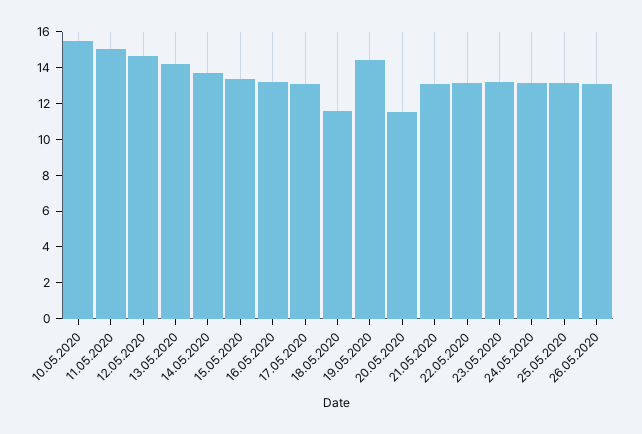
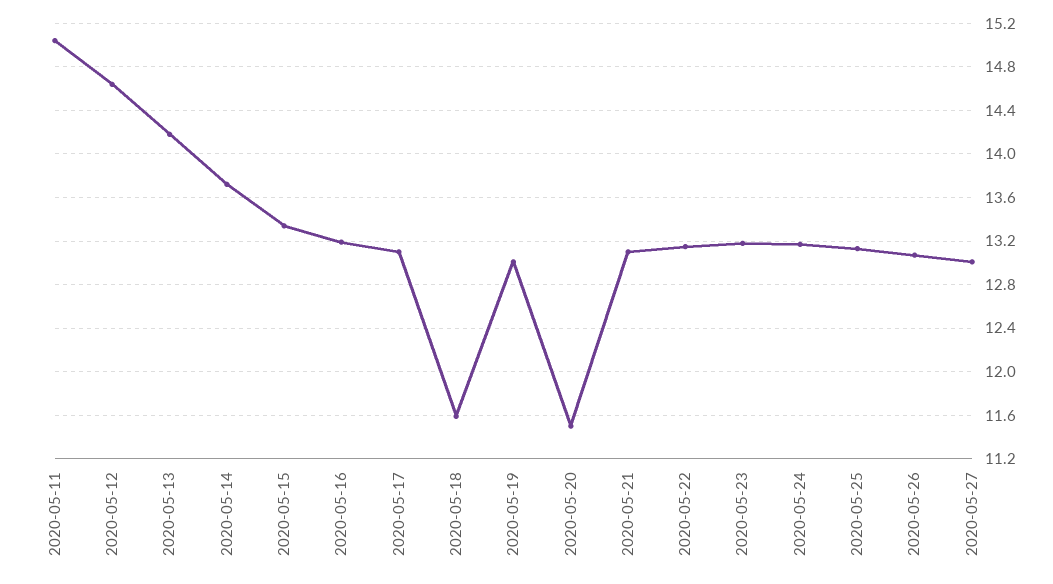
10.05.2020: 15.5 -> none
19.05.2020: 14.5 -> 13
2020-05-27: none -> 13

